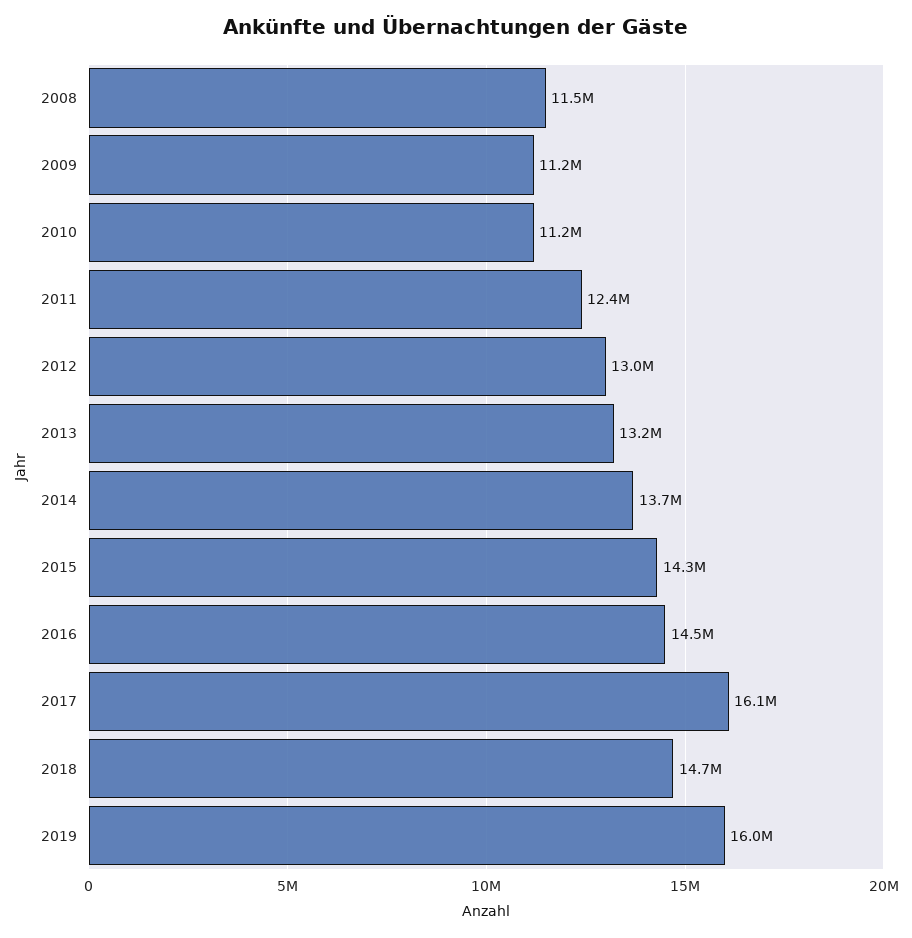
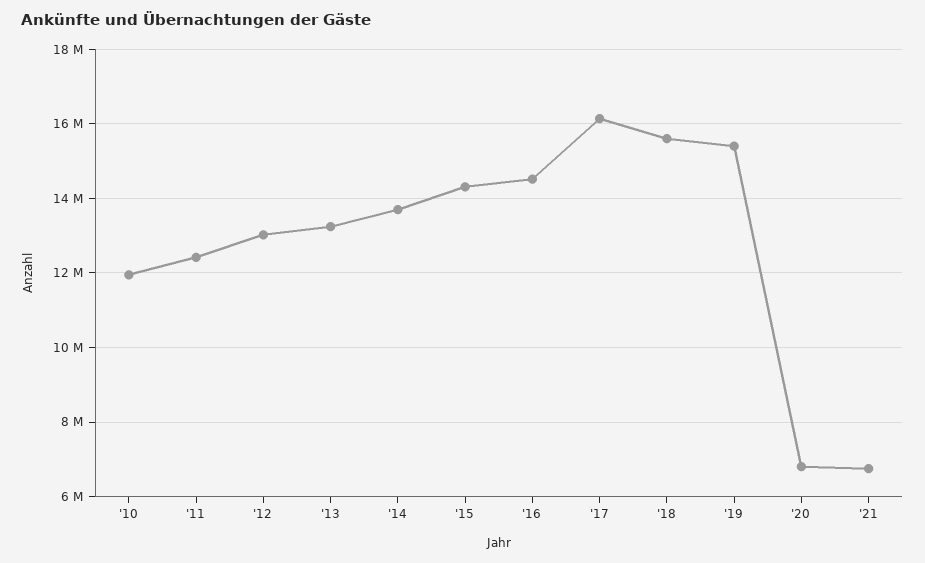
2008: 11500000 -> none
2009: 11200000 -> none
2010: 11200000 -> 12000000
2018: 14700000 -> 15600000
2019: 16000000 -> 15400000
'20: none -> 6800000
'21: none -> 6800000

